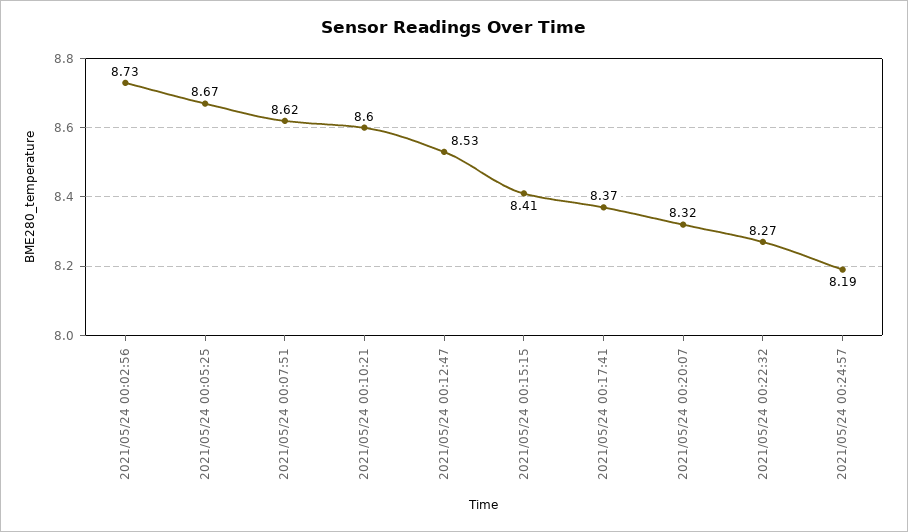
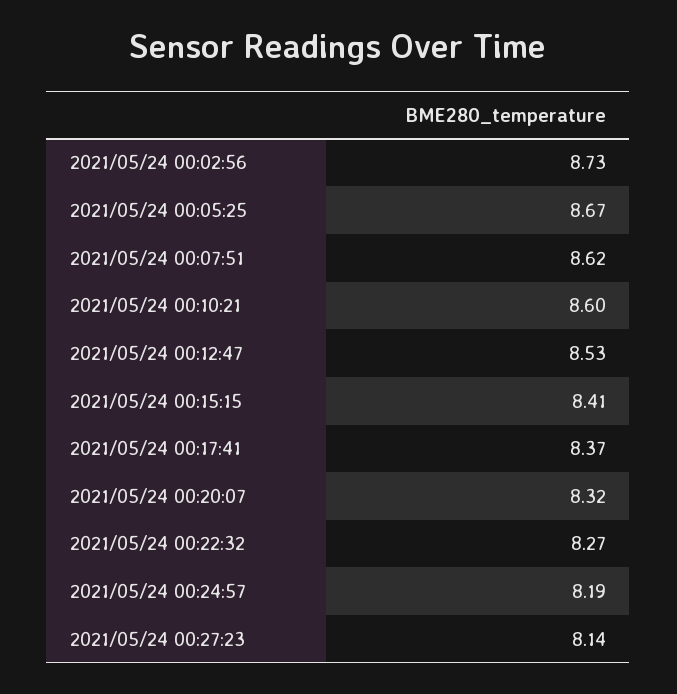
2021/05/24 00:27:23: none -> 8.14

